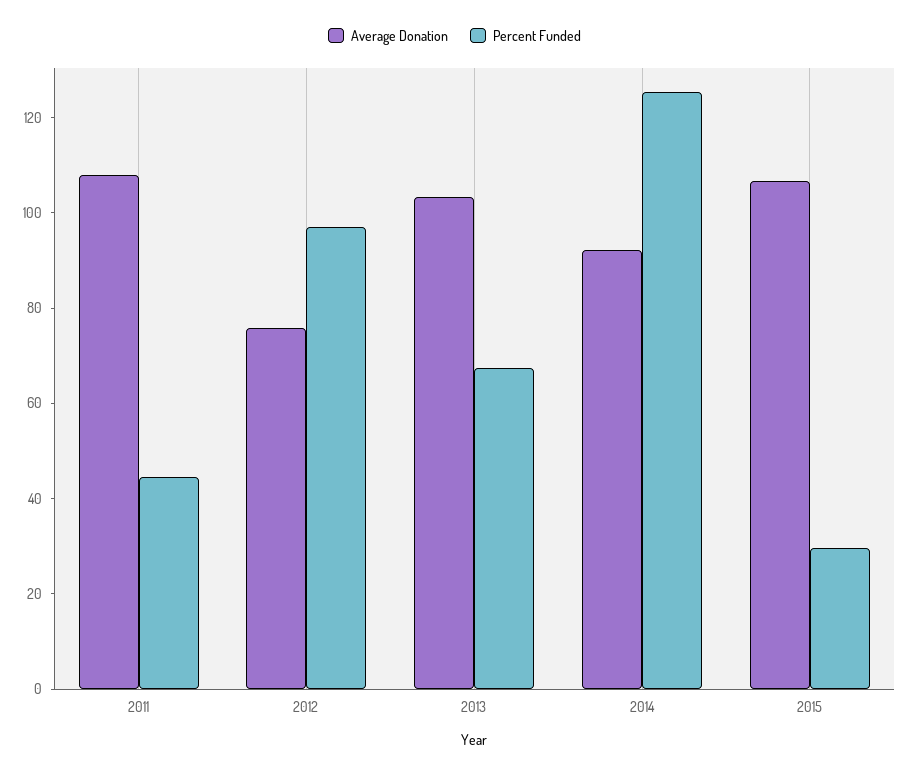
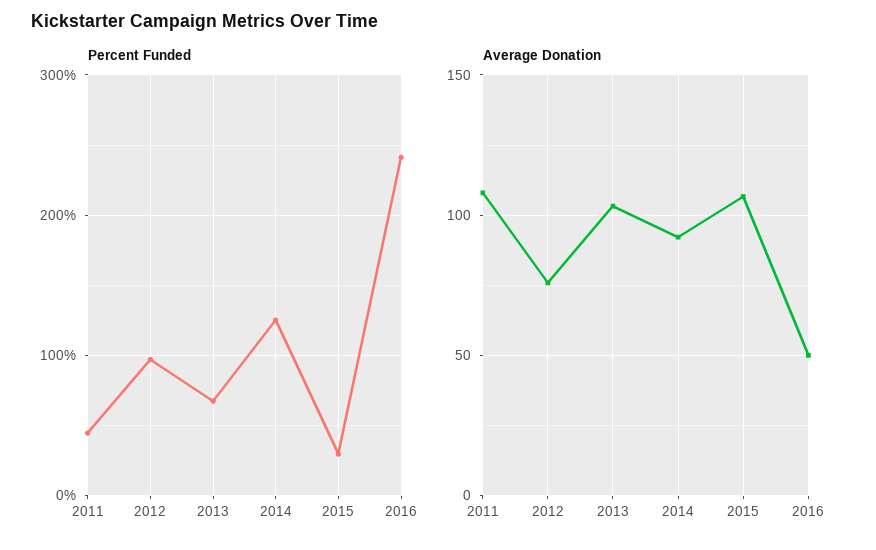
Percent Funded, 2016: none -> 240
Average Donation, 2016: none -> 50

